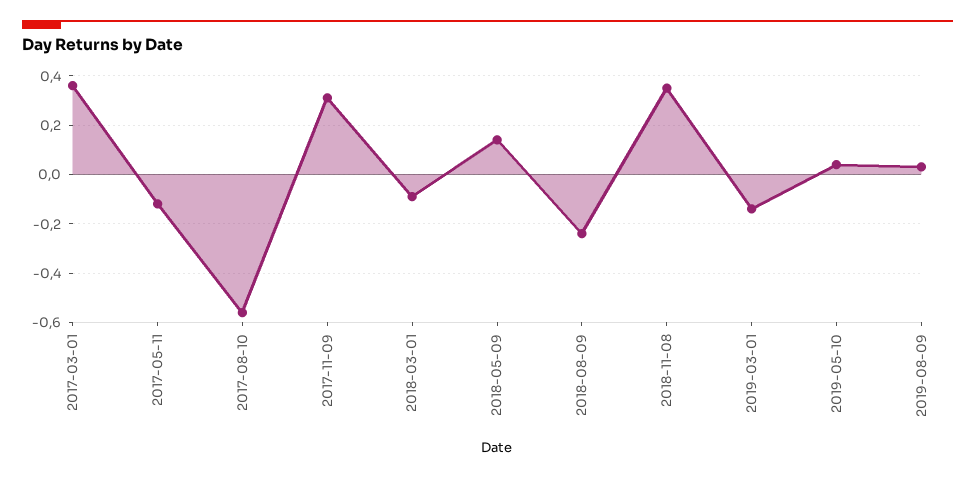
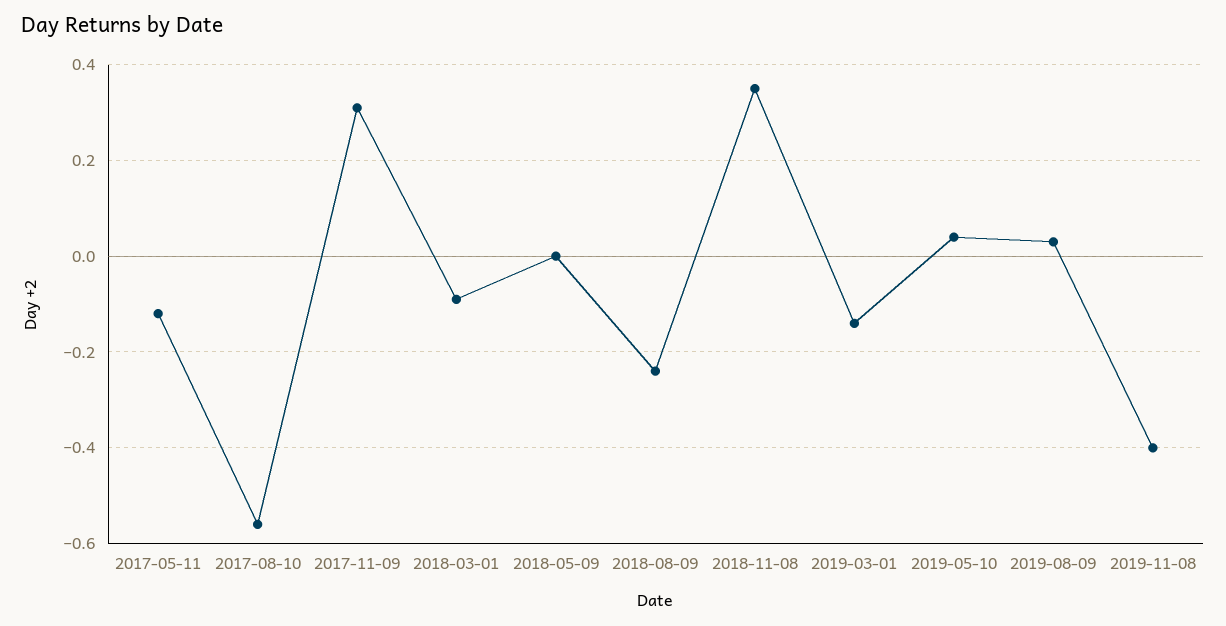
2017-03-01: 0.35 -> none
2018-05-09: 0.15 -> 0
2019-11-08: none -> -0.4

